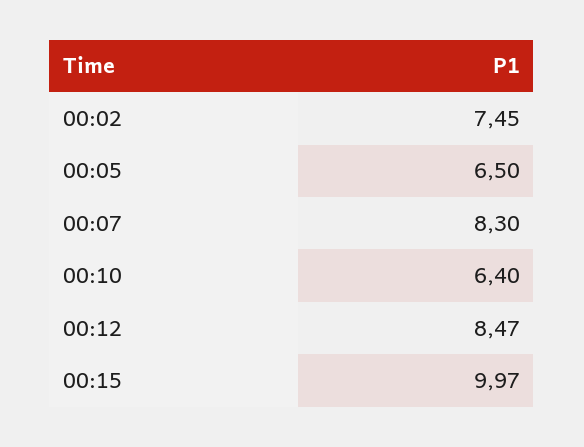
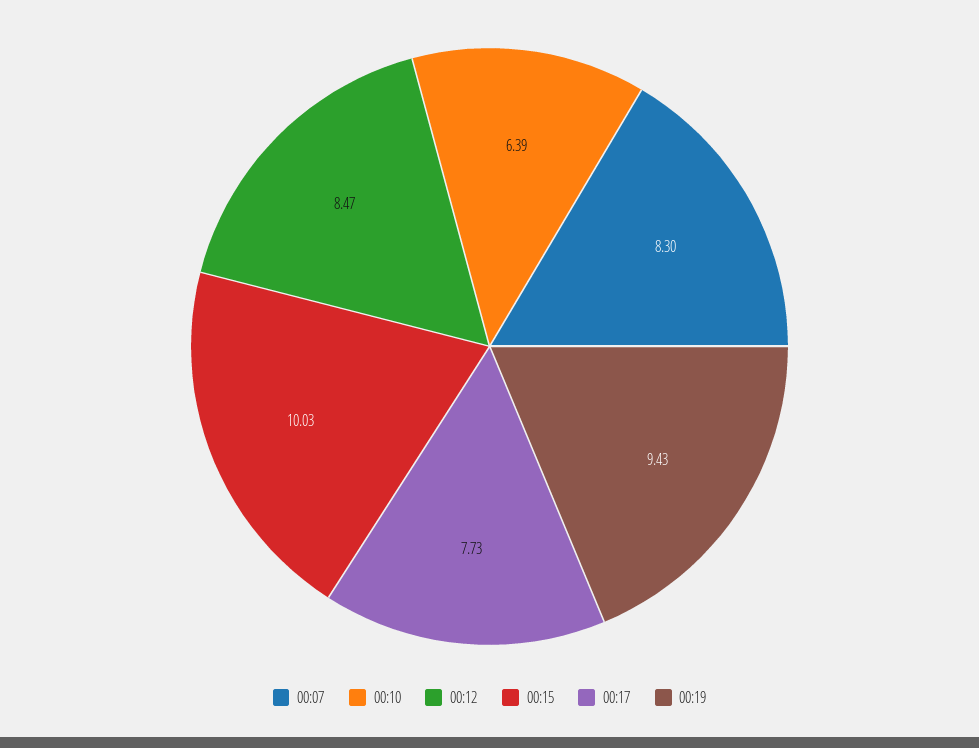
00:02: 7.45 -> none
00:05: 6.5 -> none
00:10: 6.4 -> 6.39
00:15: 9.97 -> 10.03
00:17: none -> 7.73
00:19: none -> 9.43

